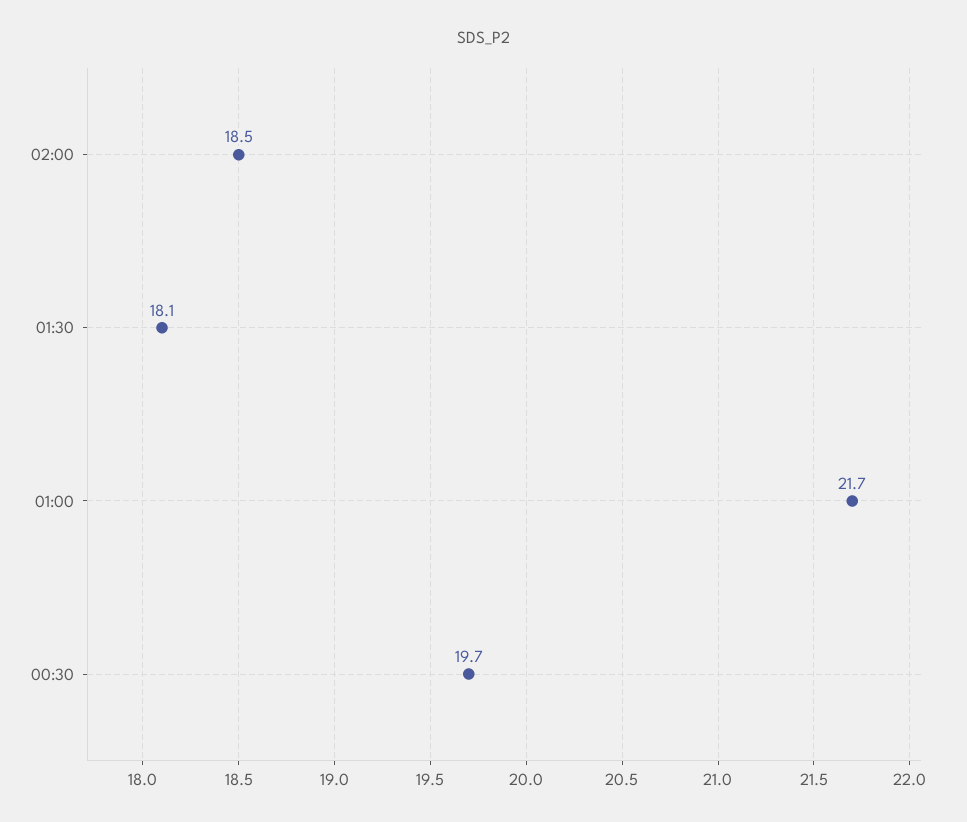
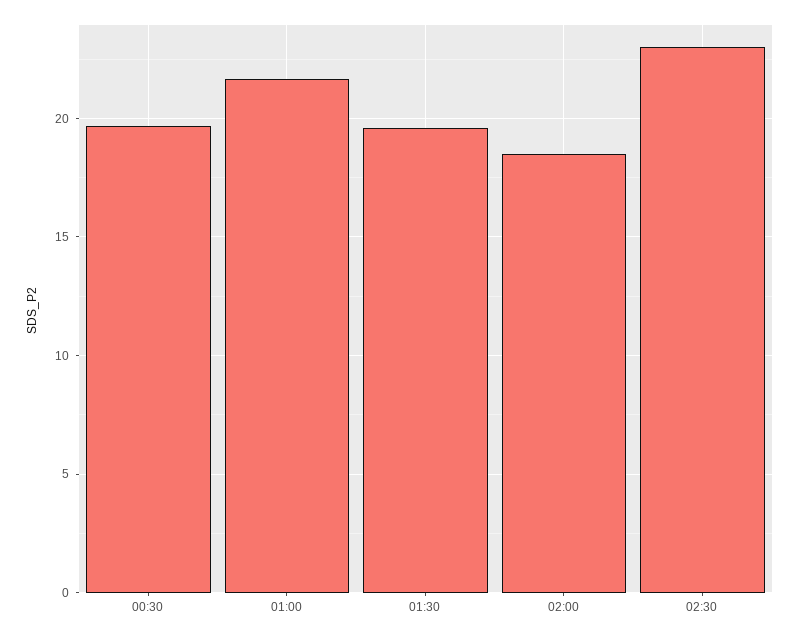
01:30: 18.1 -> 19.5
02:30: none -> 23

